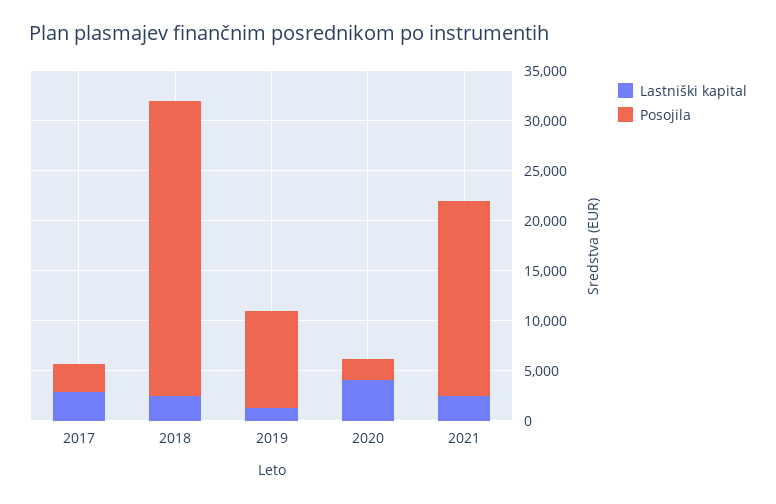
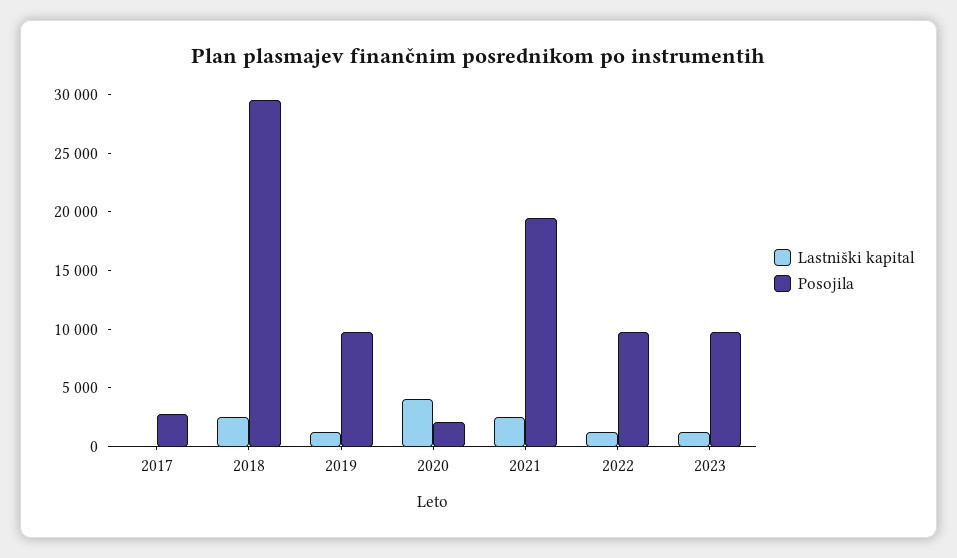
Lastniški kapital, 2017: 3000 -> 0
Lastniški kapital, 2022: none -> 1000
Posojila, 2022: none -> 10000
Lastniški kapital, 2023: none -> 1000
Posojila, 2023: none -> 10000

